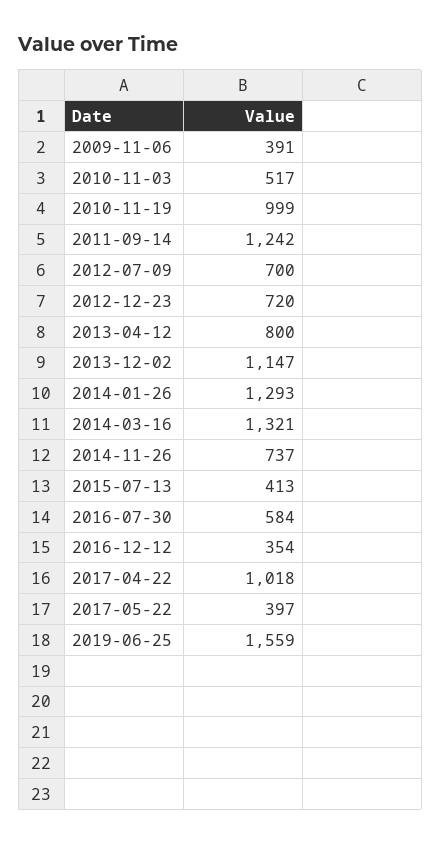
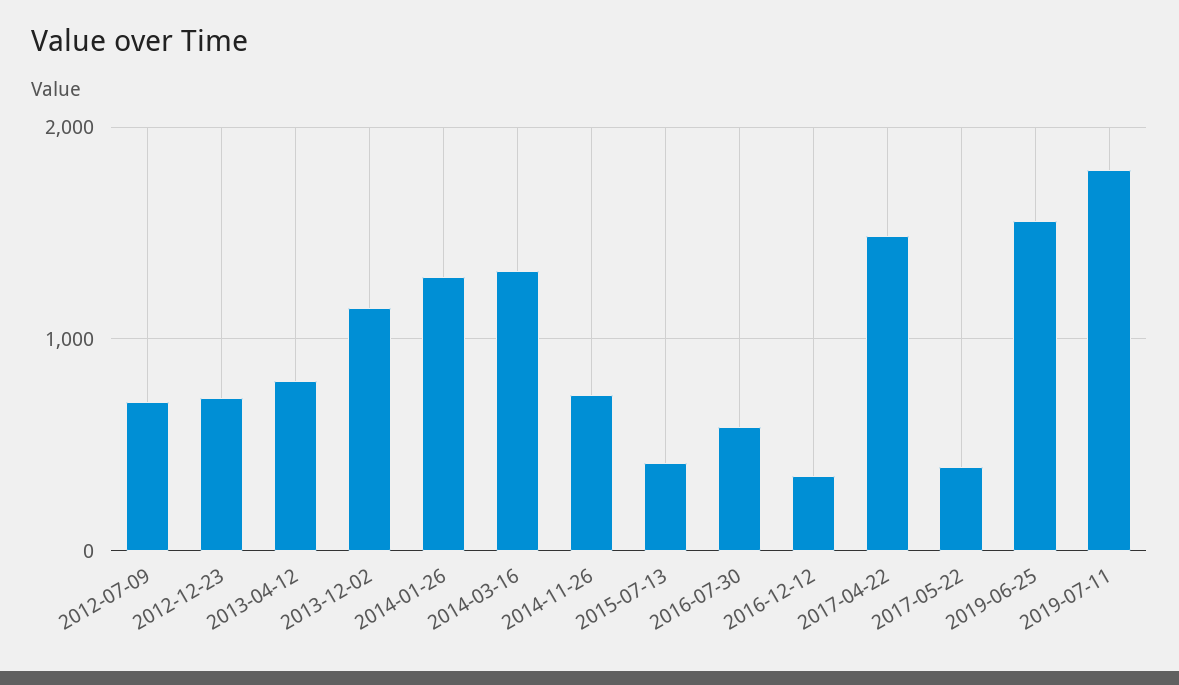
2009-11-06: 391 -> none
2010-11-03: 517 -> none
2010-11-19: 999 -> none
2011-09-14: 1242 -> none
2017-04-22: 1018 -> 1500
2019-07-11: none -> 1800

